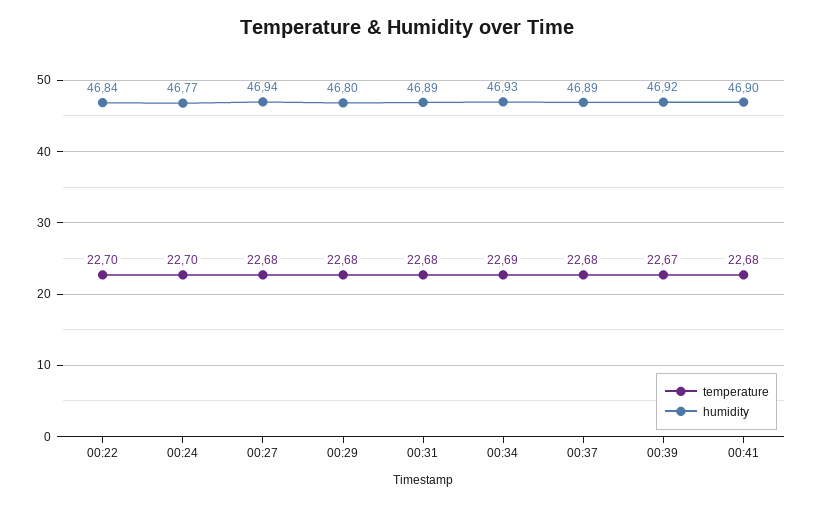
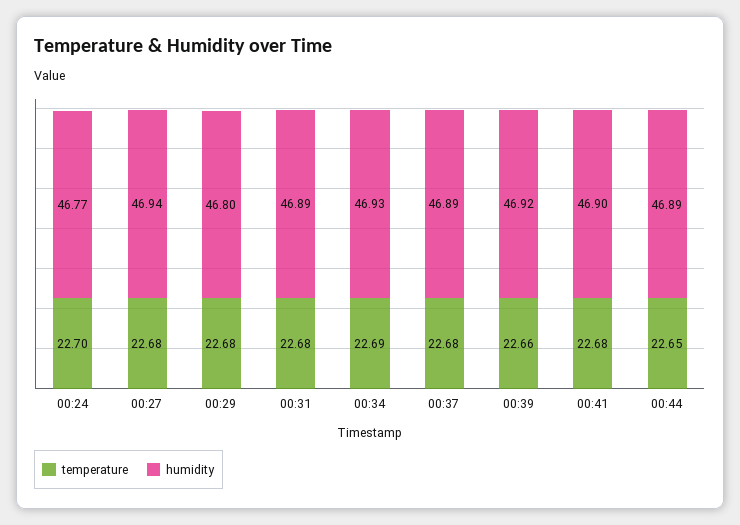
temperature, 00:22: 22.7 -> none
humidity, 00:22: 46.84 -> none
temperature, 00:39: 22.67 -> 22.66
temperature, 00:44: none -> 22.65
humidity, 00:44: none -> 46.89

